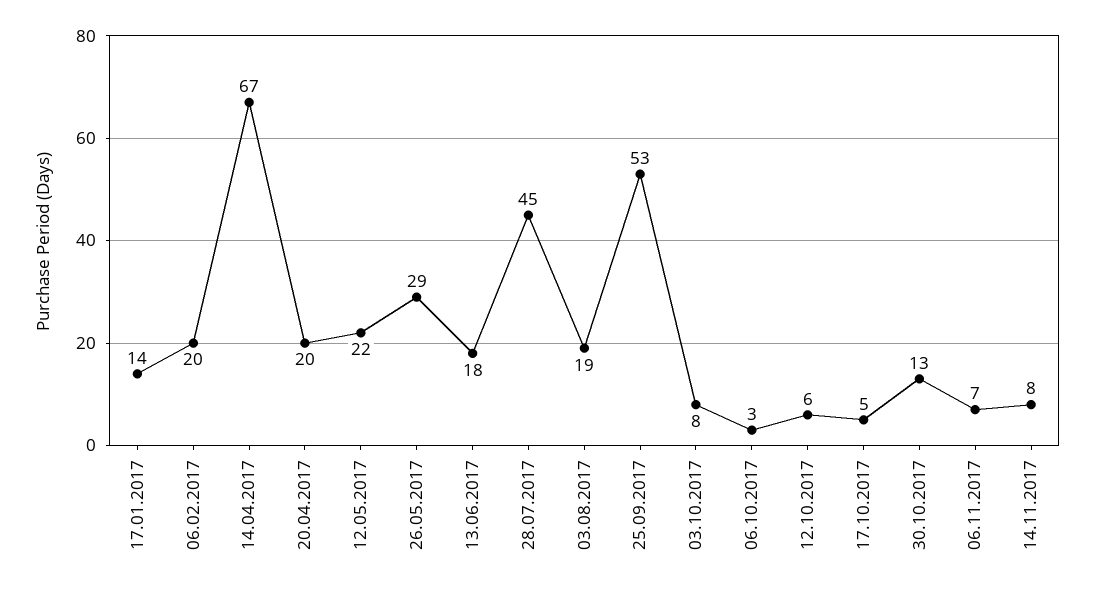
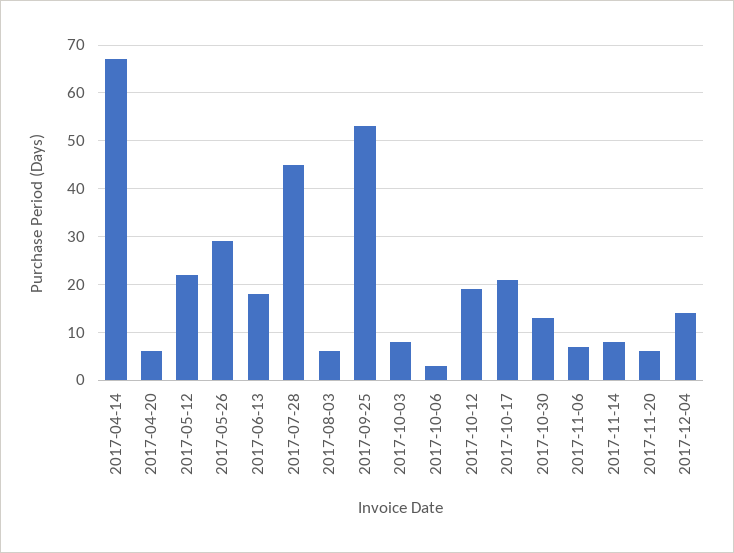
17.01.2017: 14 -> none
06.02.2017: 20 -> none
20.04.2017: 20 -> 5
03.08.2017: 19 -> 5
12.10.2017: 6 -> 20
17.10.2017: 5 -> 20
2017-11-20: none -> 5
2017-12-04: none -> 15

